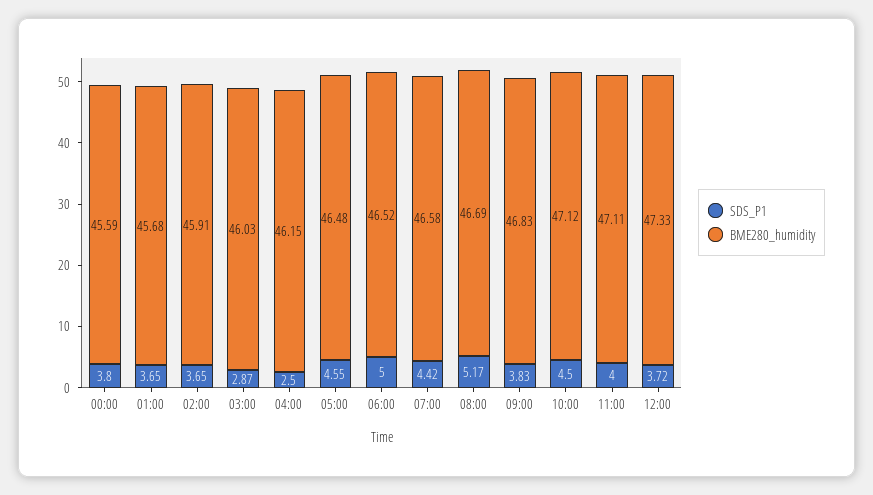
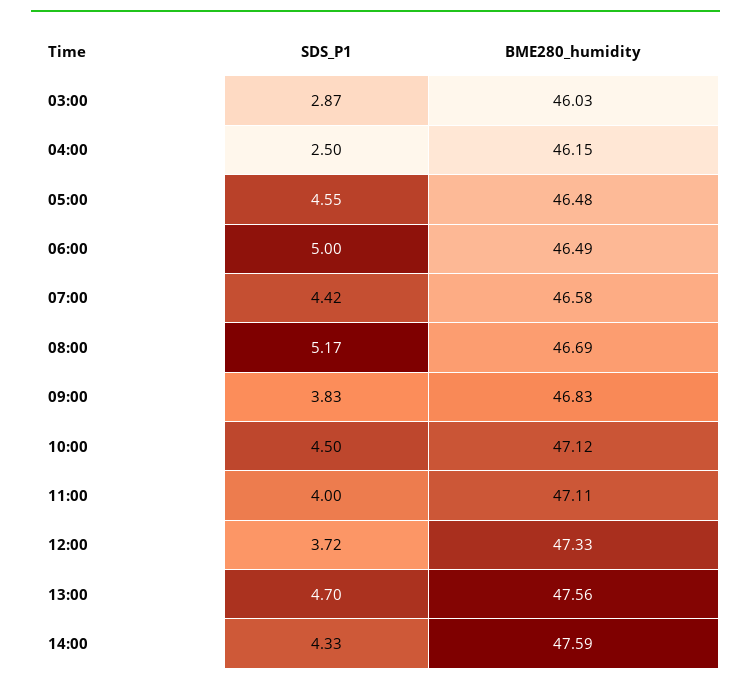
SDS_P1, 00:00: 3.8 -> none
BME280_humidity, 00:00: 45.59 -> none
SDS_P1, 01:00: 3.65 -> none
BME280_humidity, 01:00: 45.68 -> none
SDS_P1, 02:00: 3.65 -> none
BME280_humidity, 02:00: 45.91 -> none
BME280_humidity, 06:00: 46.52 -> 46.49
SDS_P1, 13:00: none -> 4.7
BME280_humidity, 13:00: none -> 47.56
SDS_P1, 14:00: none -> 4.33
BME280_humidity, 14:00: none -> 47.59

